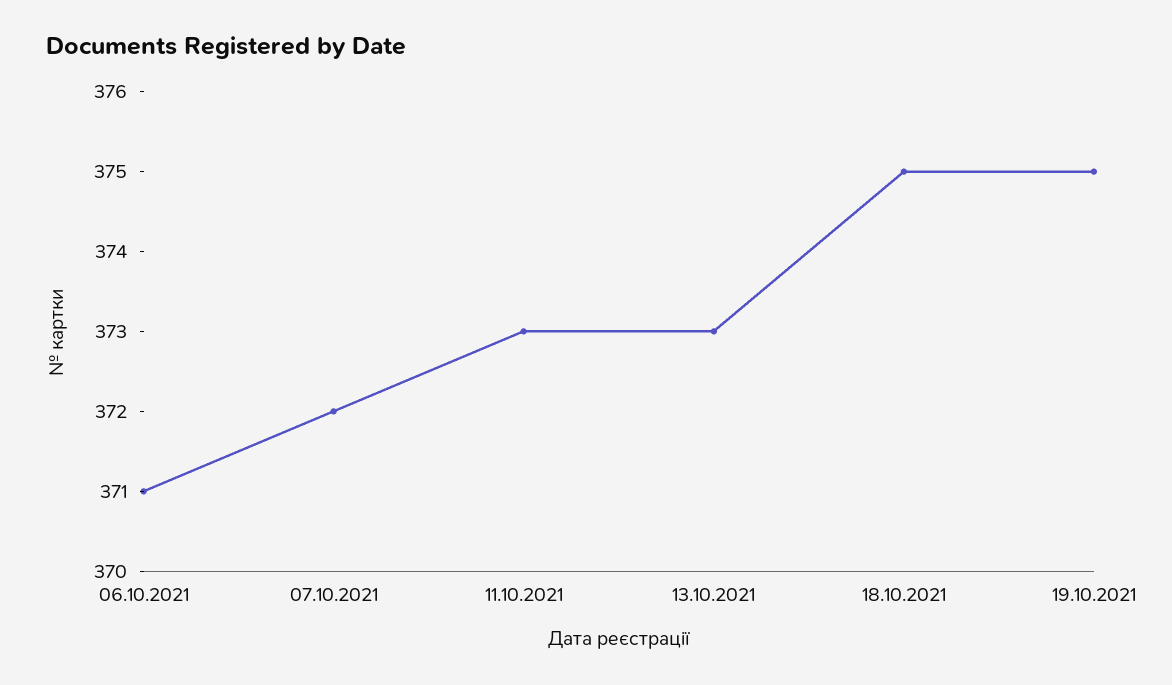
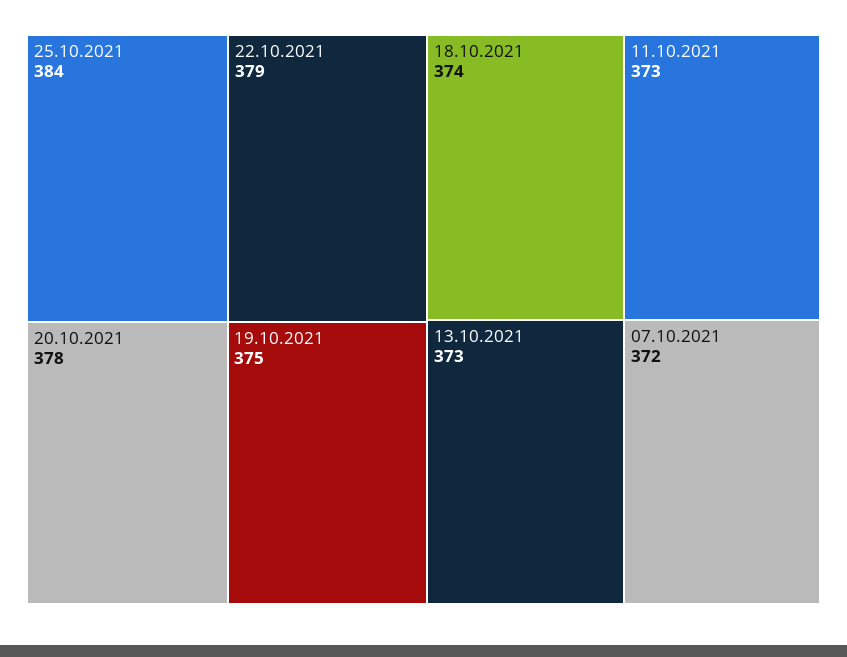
06.10.2021: 371 -> none
18.10.2021: 375 -> 374
25.10.2021: none -> 384
22.10.2021: none -> 379
20.10.2021: none -> 378

